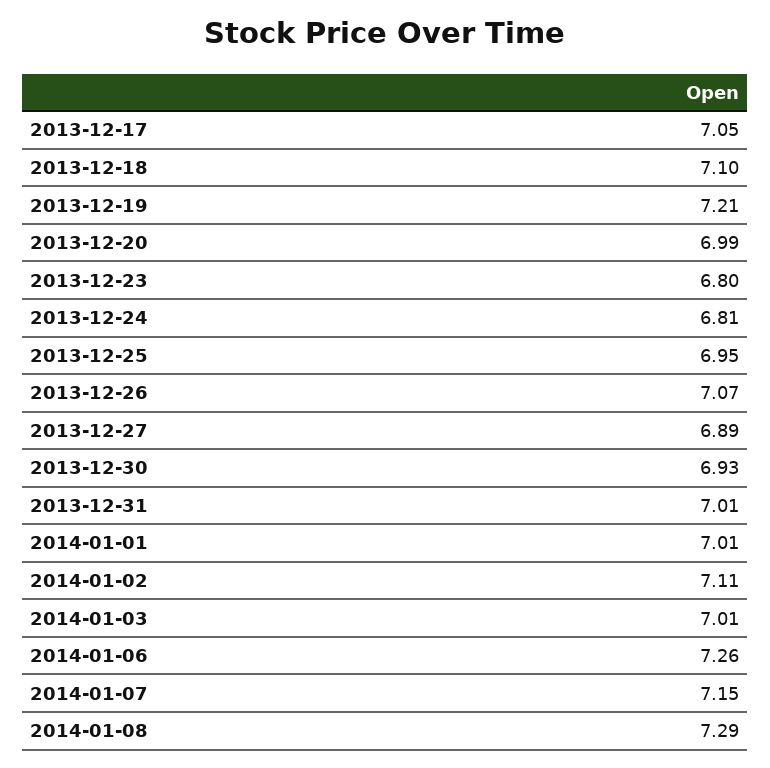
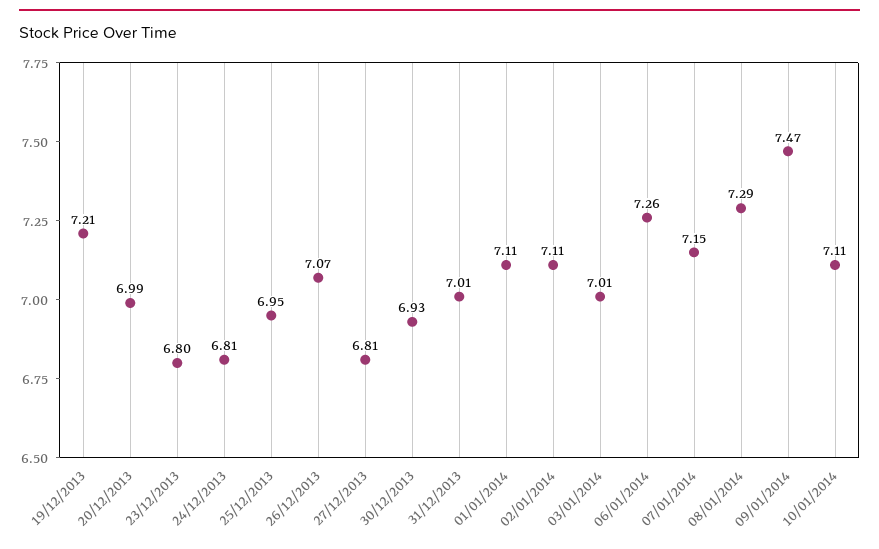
2013-12-17: 7.05 -> none
2013-12-18: 7.1 -> none
2013-12-27: 6.89 -> 6.81
2014-01-01: 7.01 -> 7.11
09/01/2014: none -> 7.47
10/01/2014: none -> 7.11

